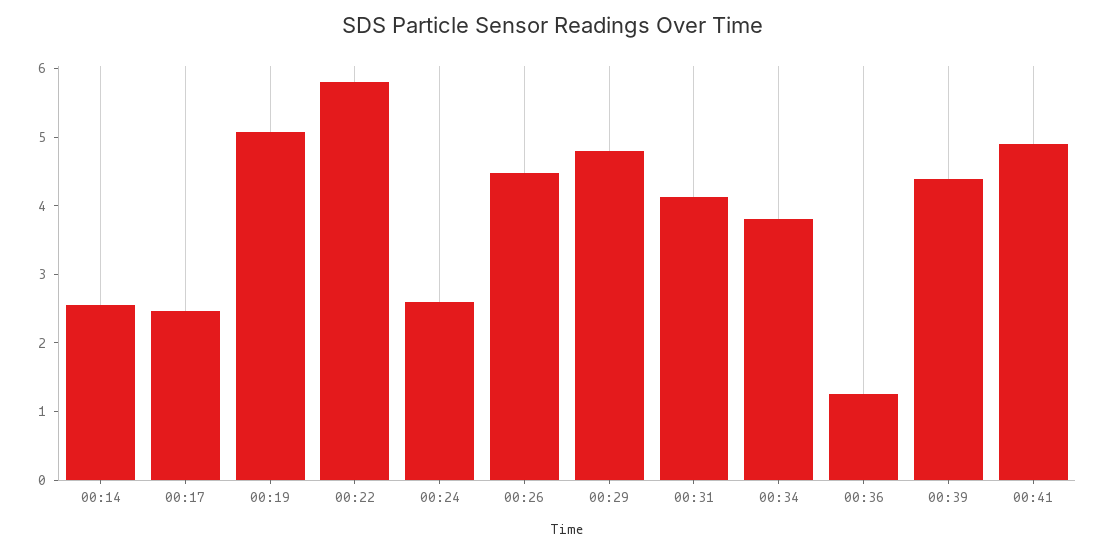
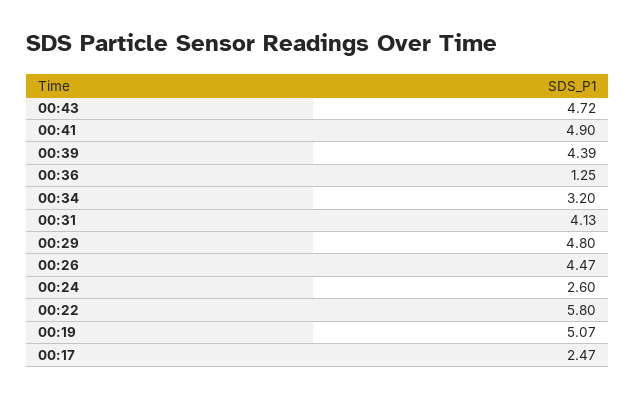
00:14: 2.6 -> none
00:34: 3.8 -> 3.2
00:43: none -> 4.72

